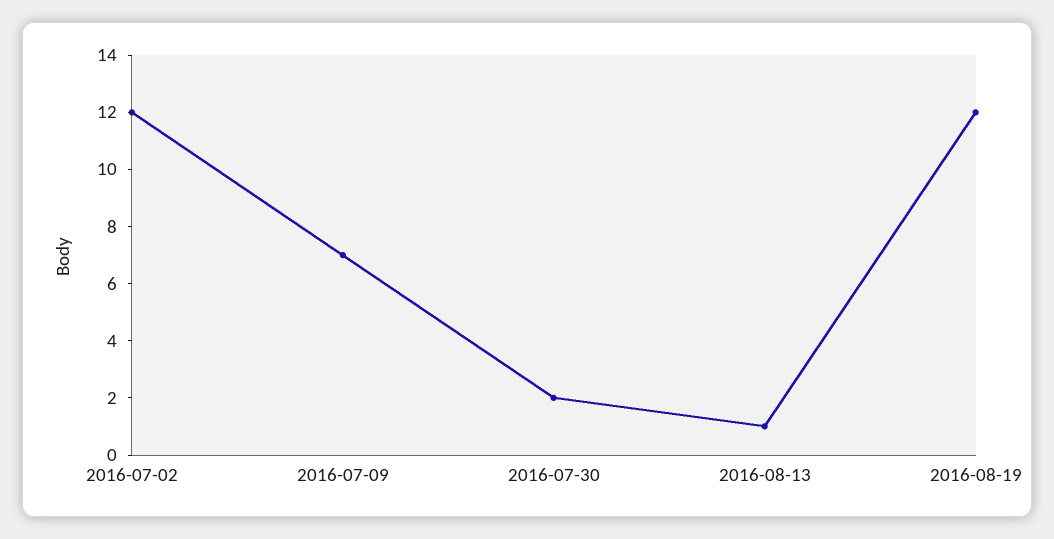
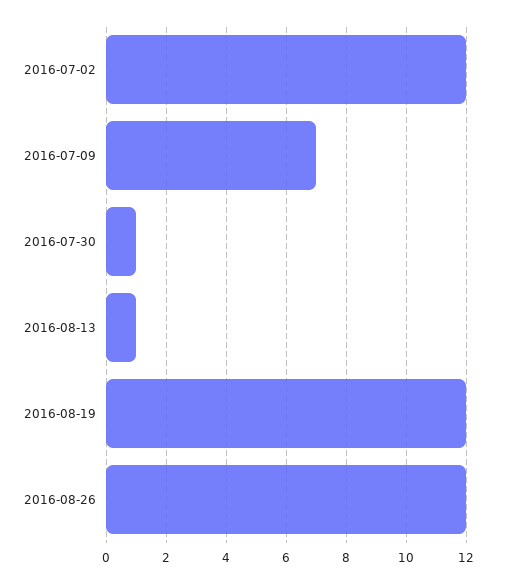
2016-07-30: 2 -> 1
2016-08-26: none -> 12

